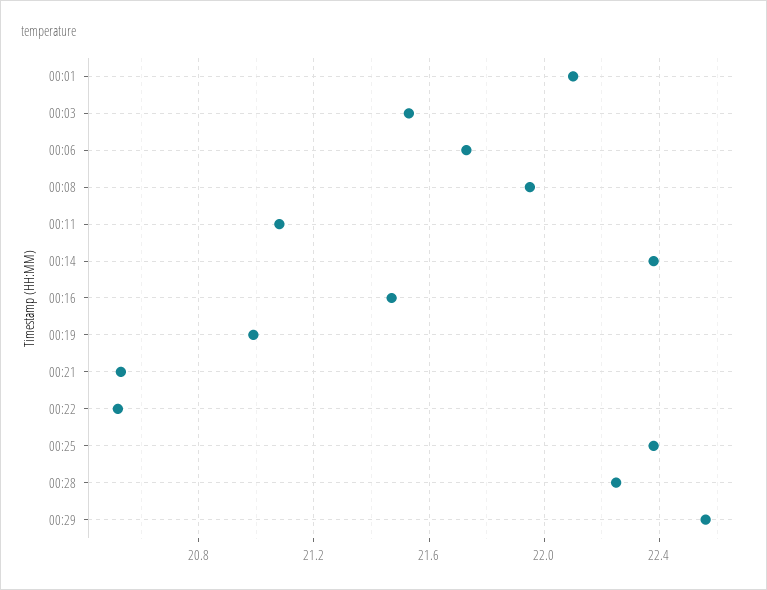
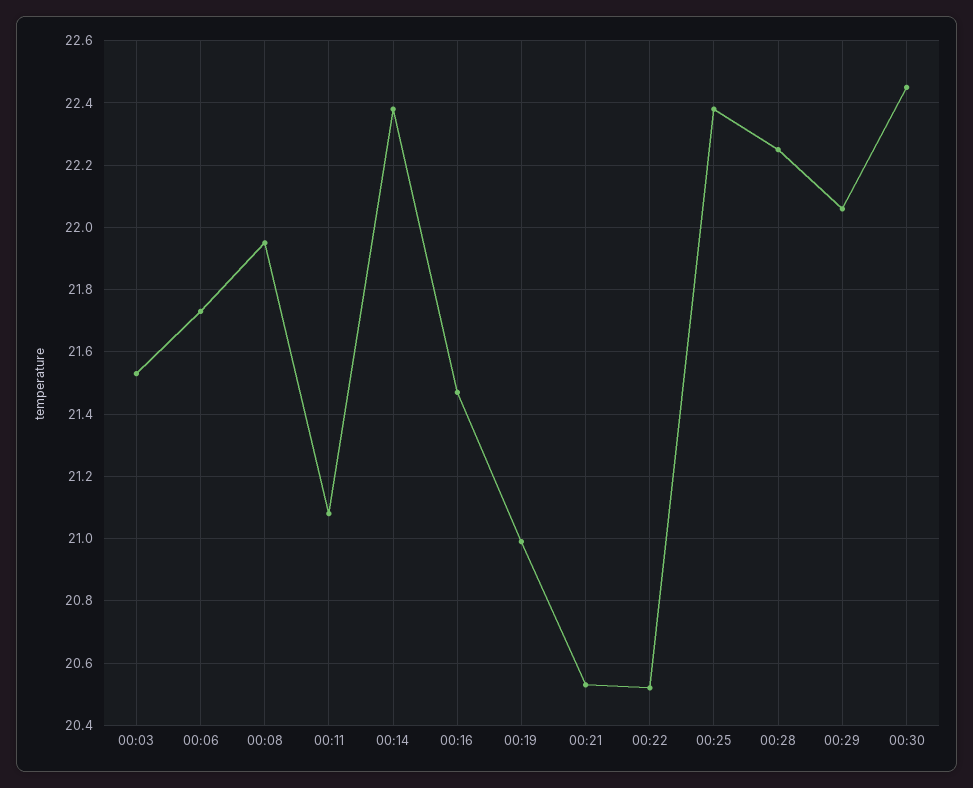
00:01: 22.1 -> none
00:29: 22.55 -> 22.05
00:30: none -> 22.45

